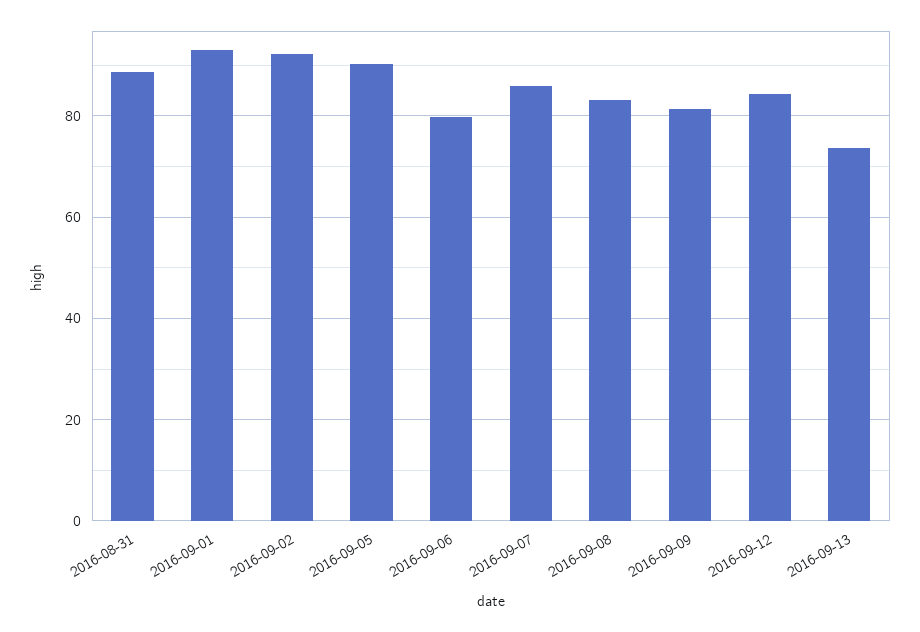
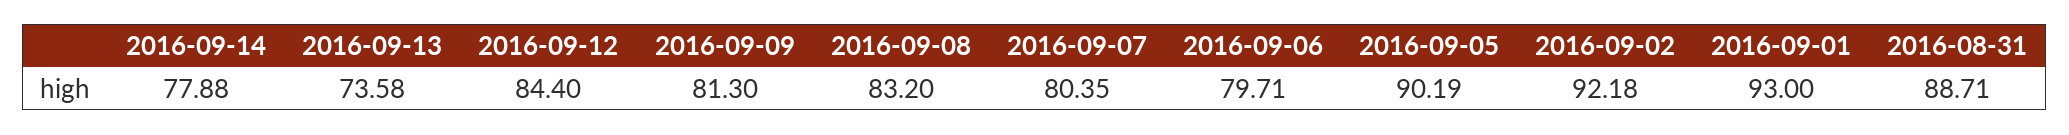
2016-09-07: 86 -> 80.35
2016-09-14: none -> 77.88

